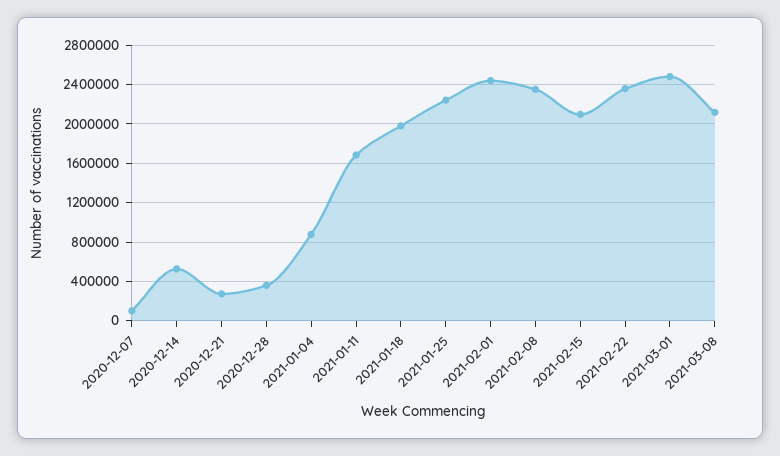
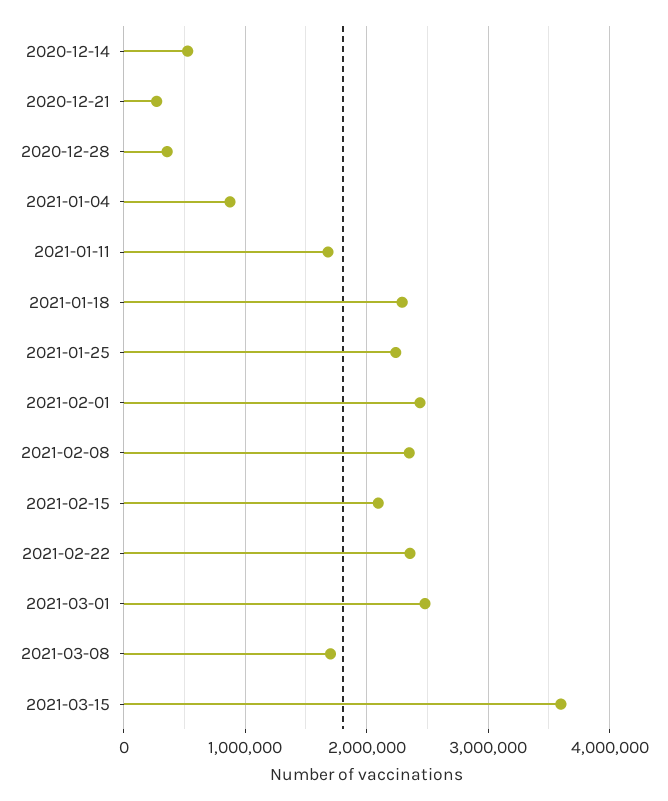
2020-12-07: 100000 -> none
2021-01-18: 2000000 -> 2300000
2021-03-08: 2100000 -> 1700000
2021-03-15: none -> 3600000

